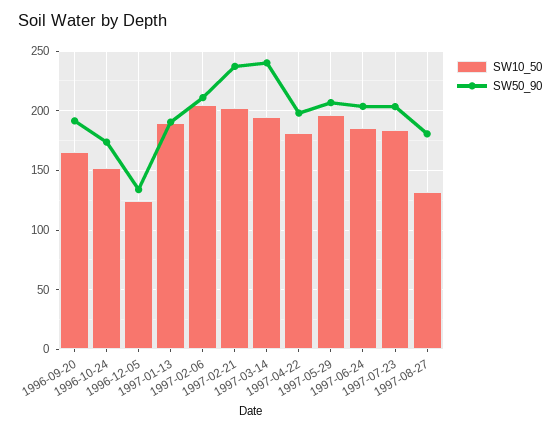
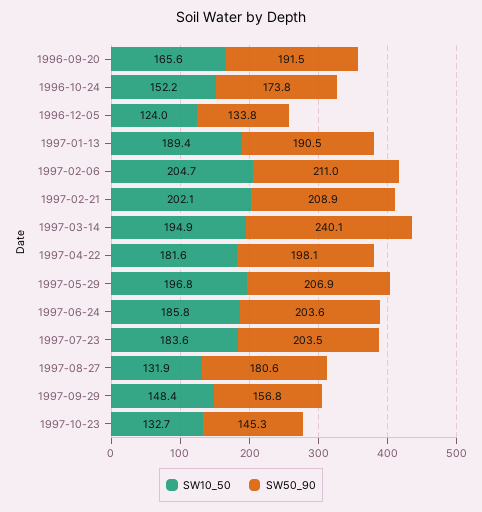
SW50_90, 1997-02-21: 240 -> 208.9
SW10_50, 1997-09-29: none -> 148.4
SW50_90, 1997-09-29: none -> 156.8
SW10_50, 1997-10-23: none -> 132.7
SW50_90, 1997-10-23: none -> 145.3

